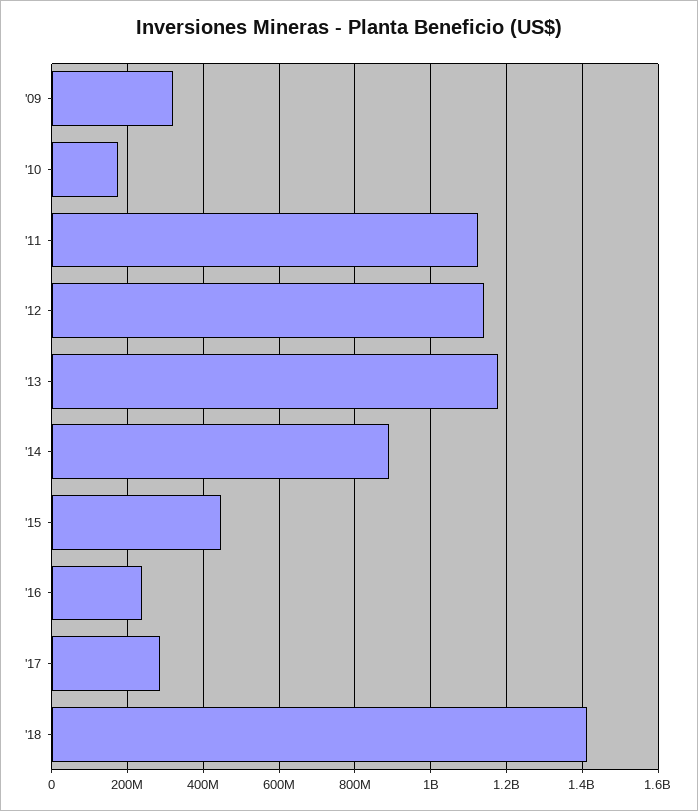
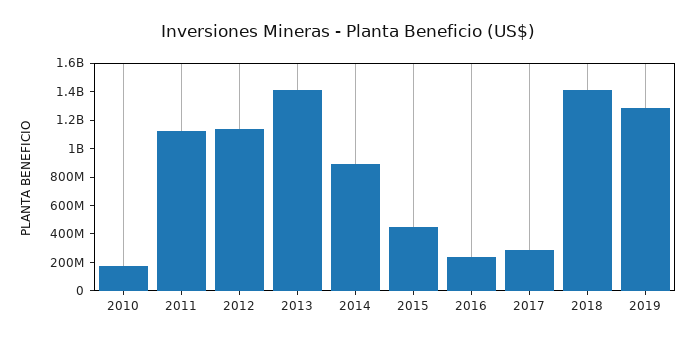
'09: 320000000 -> none
'13: 1180000000 -> 1400000000
2019: none -> 1300000000

